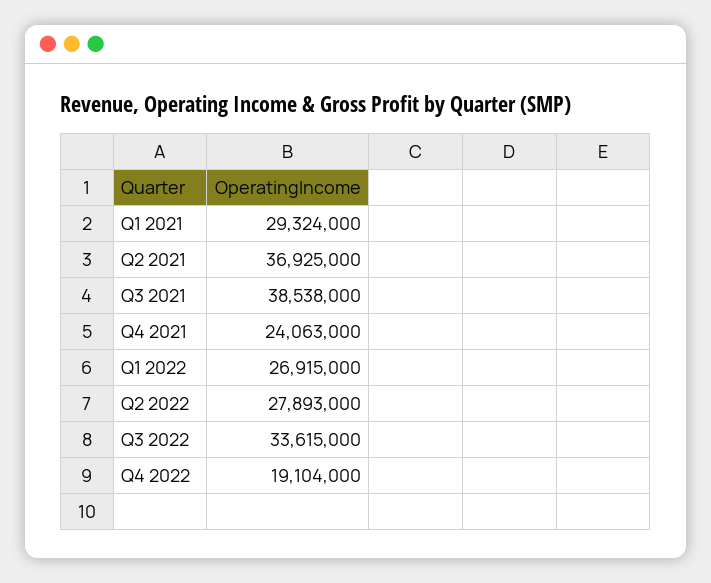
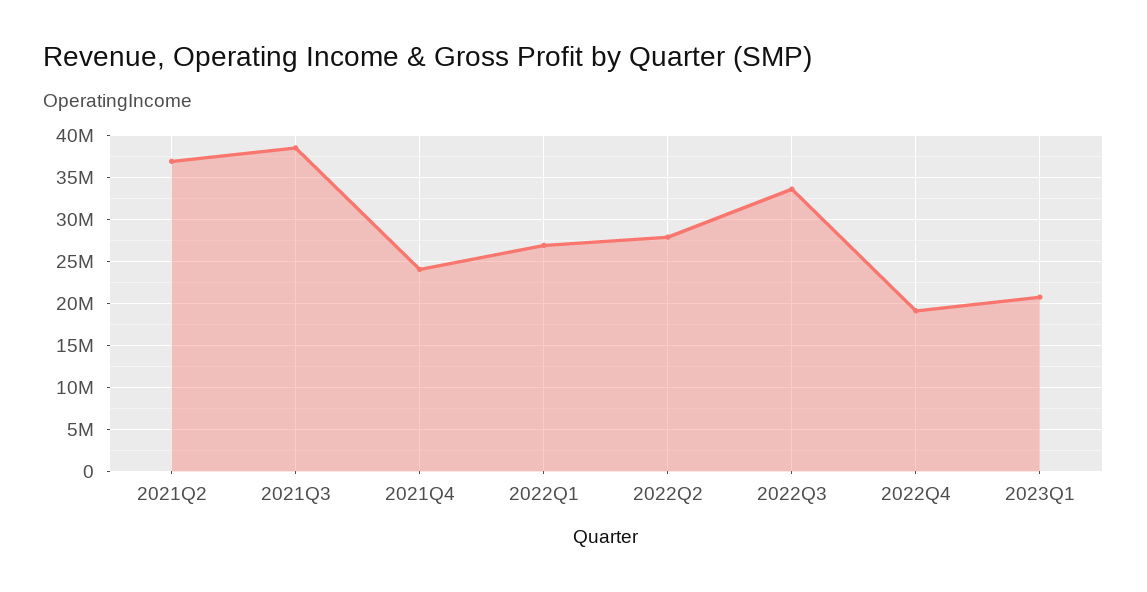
Q1 2021: 29324000 -> none
2023Q1: none -> 21000000

